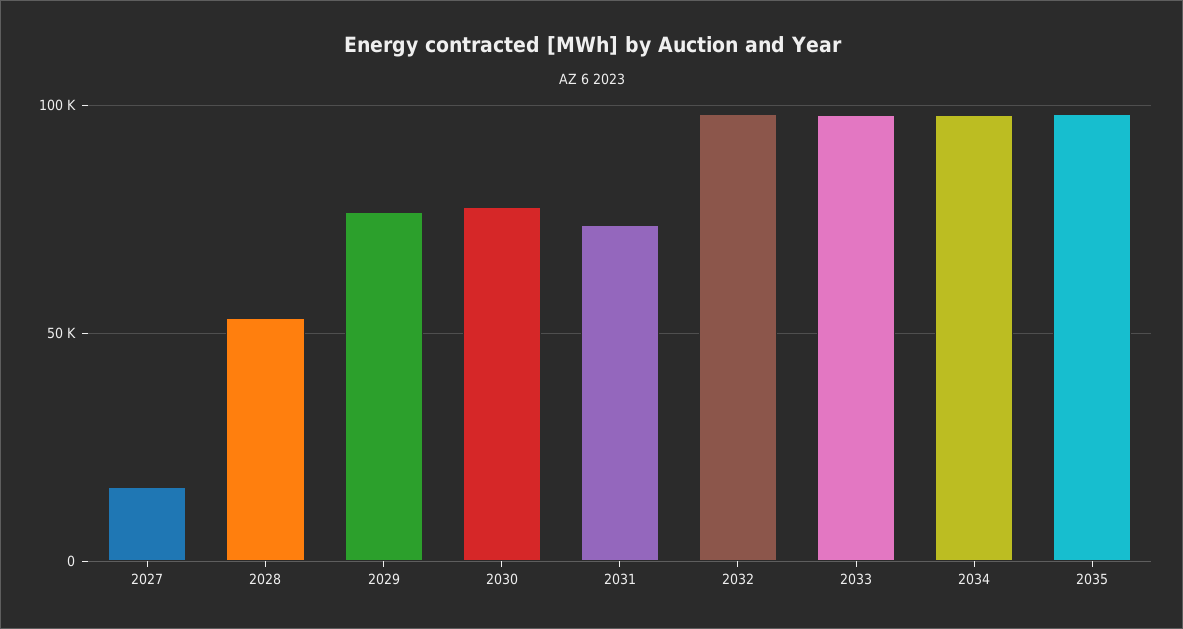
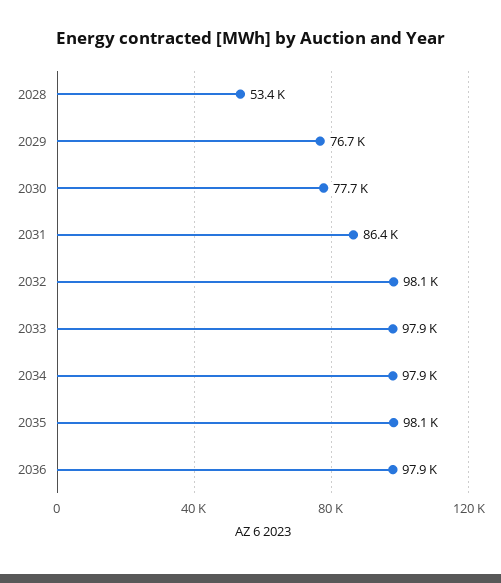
2027: 15000 -> none
2031: 75000 -> 86400
2036: none -> 97900

